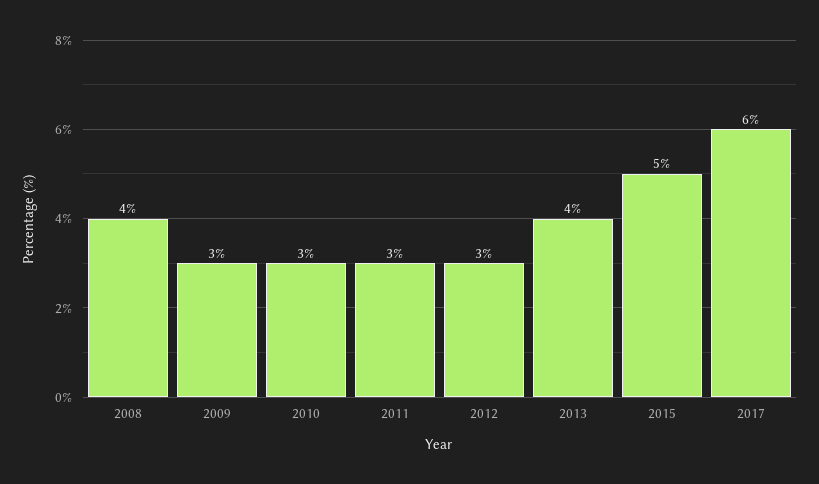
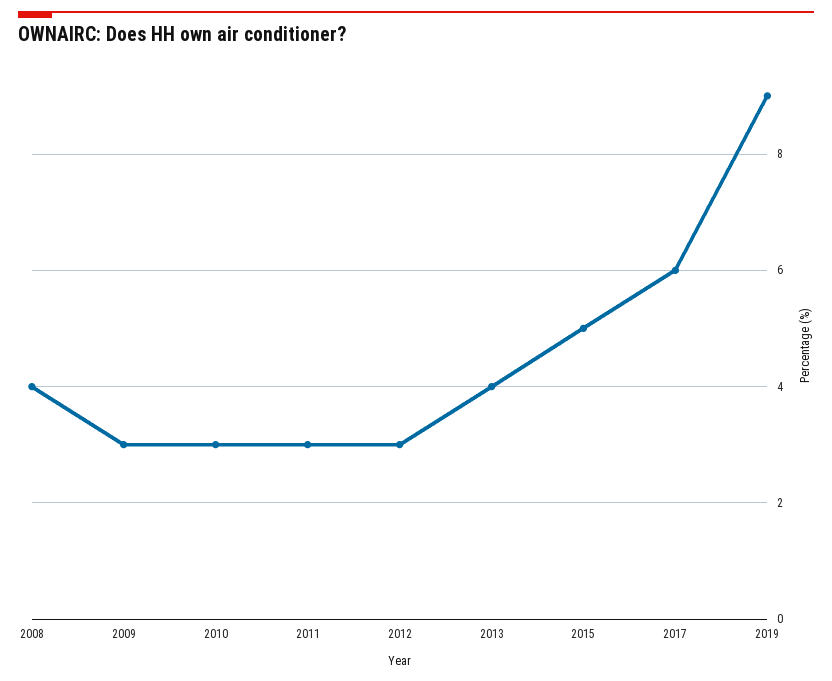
2019: none -> 9

